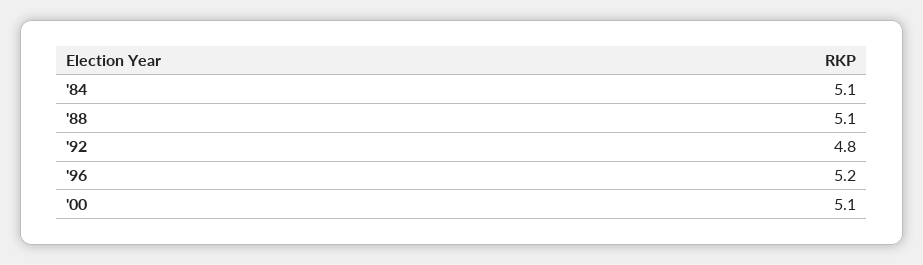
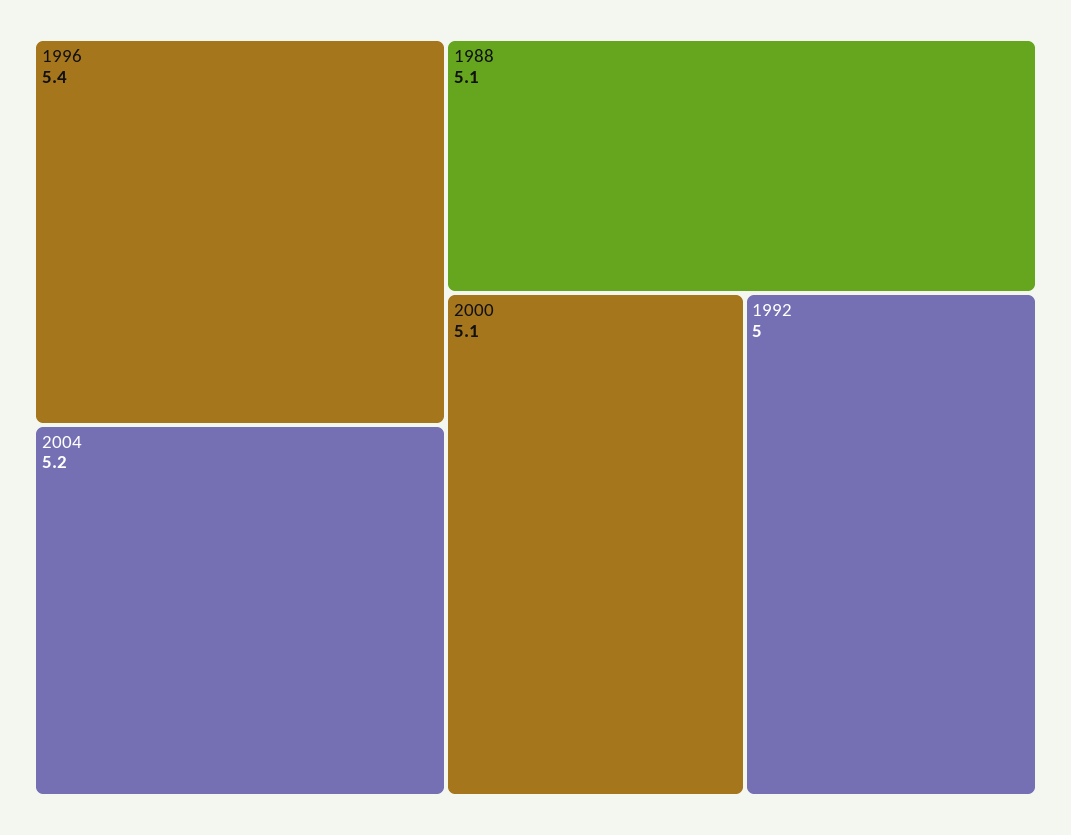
'84: 5.1 -> none
'92: 4.8 -> 5
'96: 5.2 -> 5.4
2004: none -> 5.2

